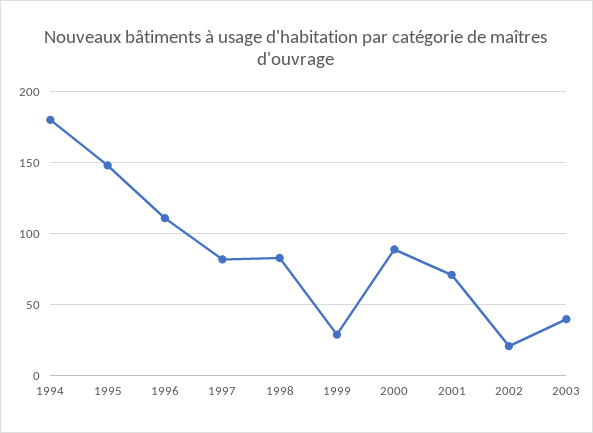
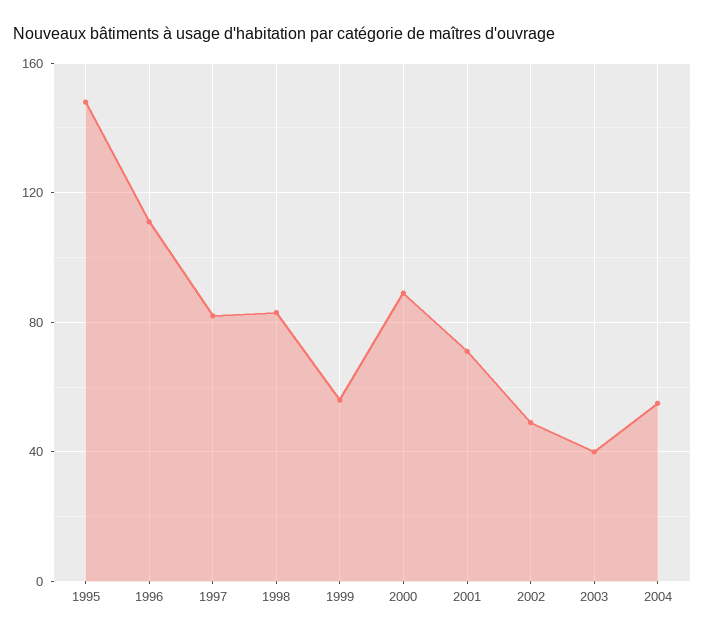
1994: 180 -> none
1999: 30 -> 55
2002: 20 -> 50
2004: none -> 55

